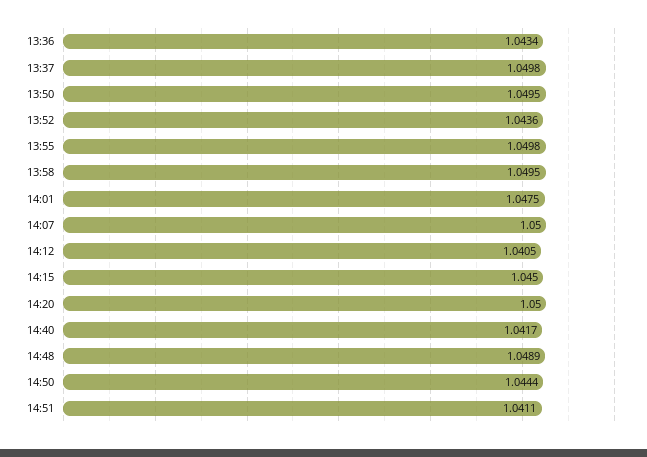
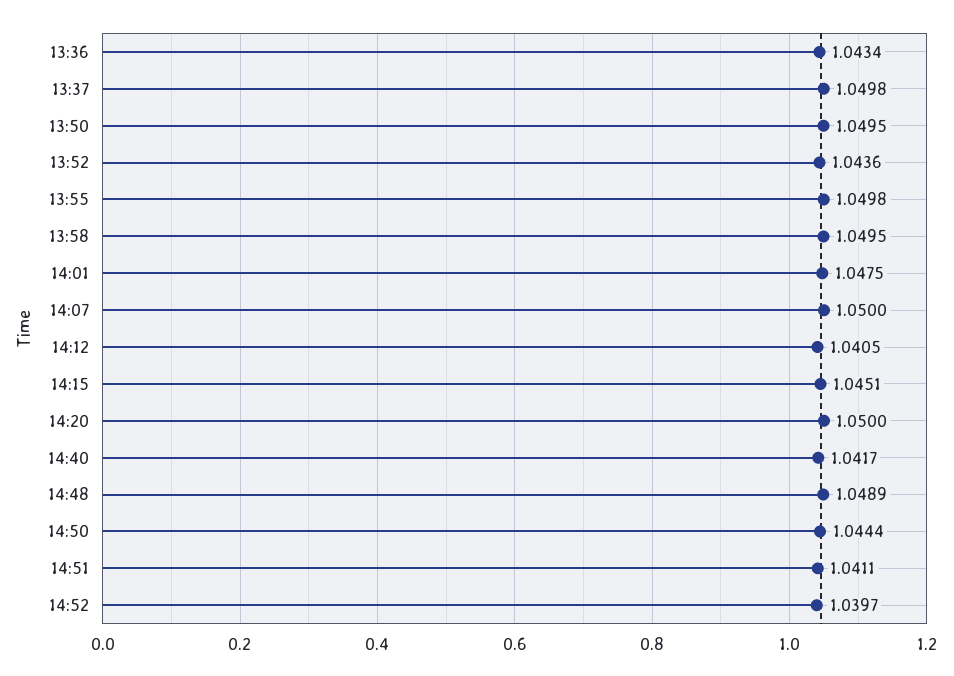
14:15: 1.045 -> 1.0451
14:52: none -> 1.0397

